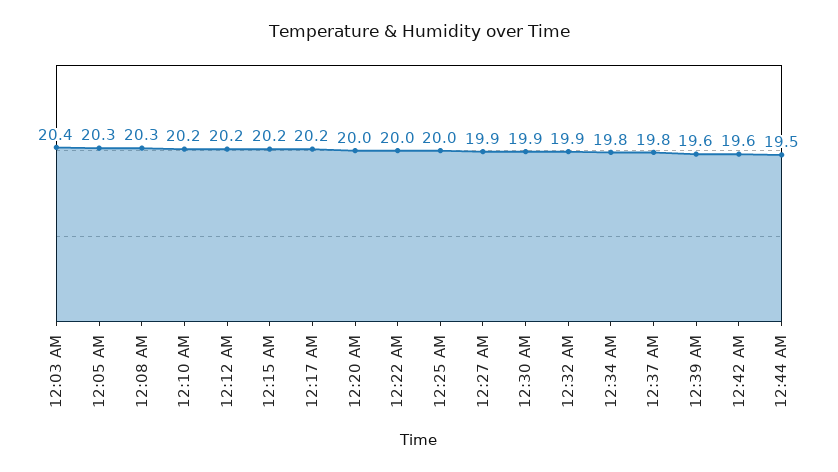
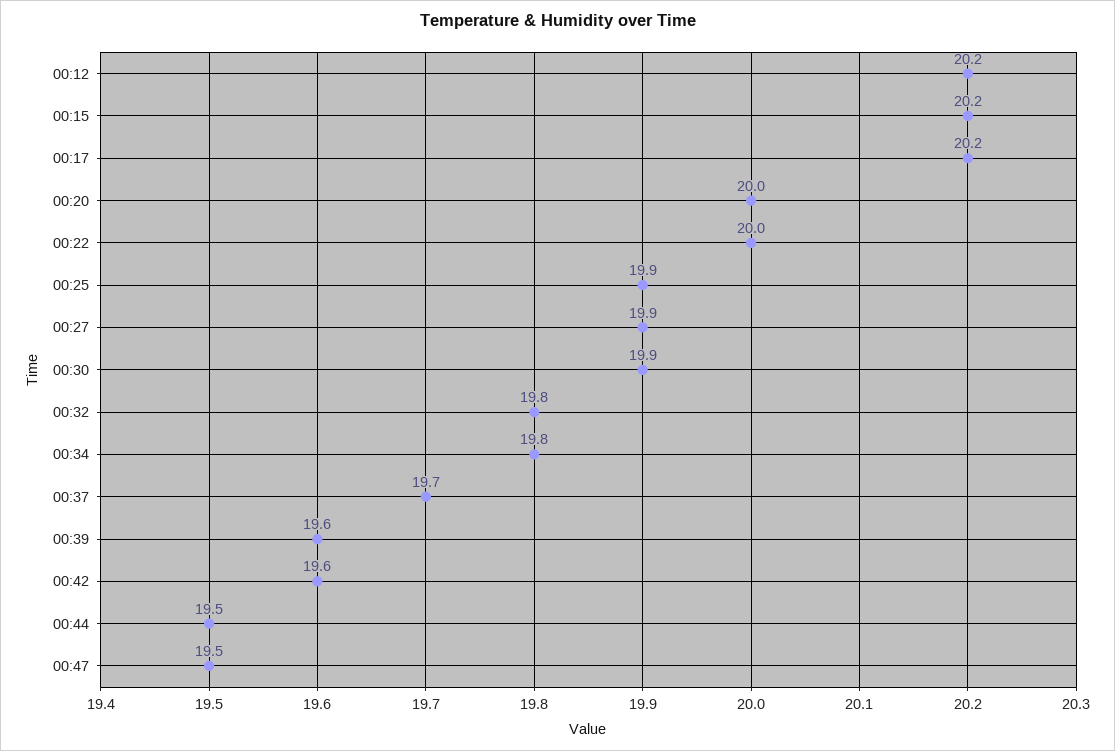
12:03 AM: 20.4 -> none
12:05 AM: 20.3 -> none
12:08 AM: 20.3 -> none
12:10 AM: 20.2 -> none
12:25 AM: 20 -> 19.9
12:32 AM: 19.9 -> 19.8
12:37 AM: 19.8 -> 19.7
00:47: none -> 19.5

